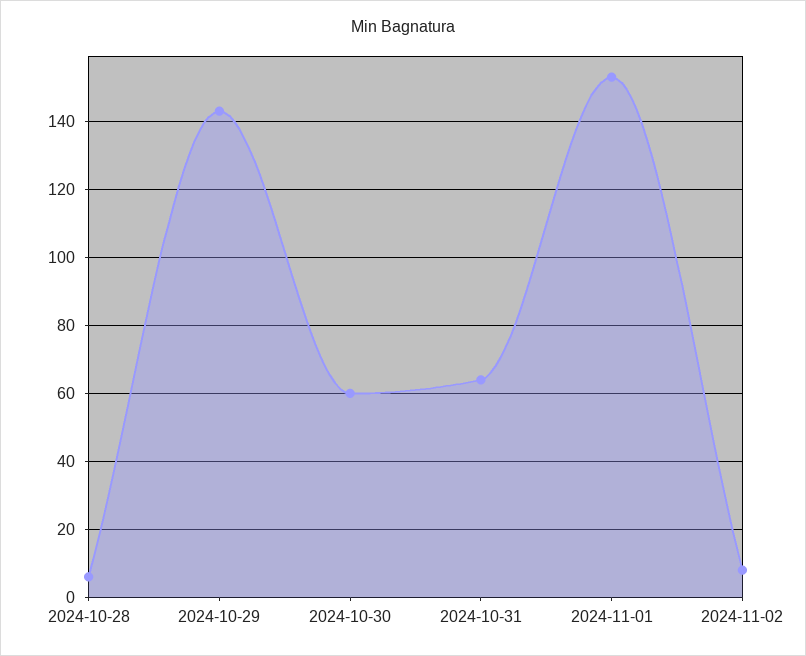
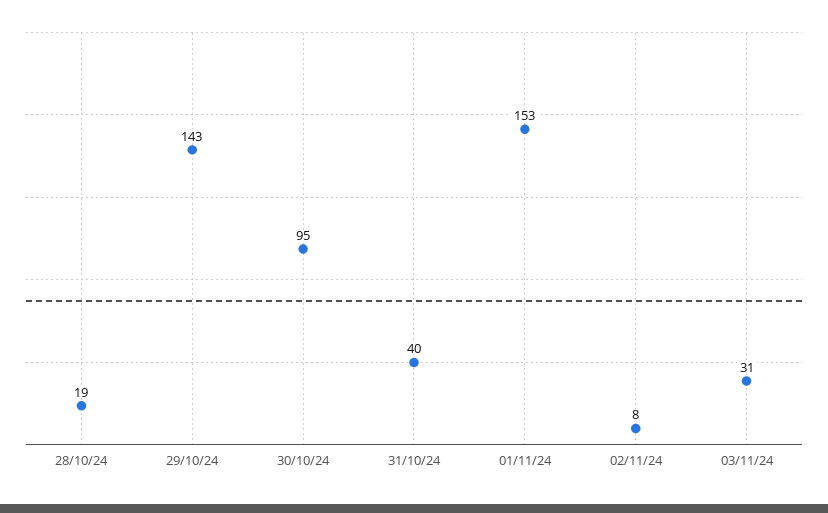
2024-10-28: 5 -> 19
2024-10-30: 60 -> 95
2024-10-31: 65 -> 40
03/11/24: none -> 31

